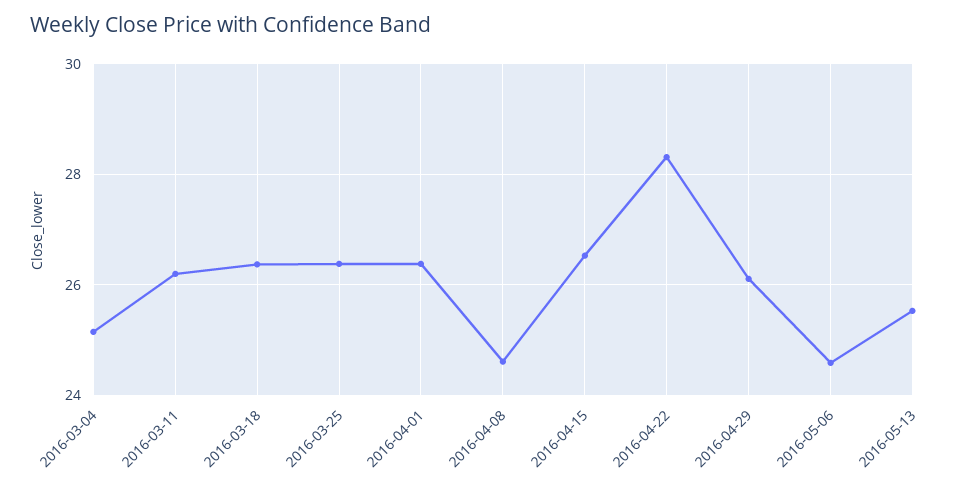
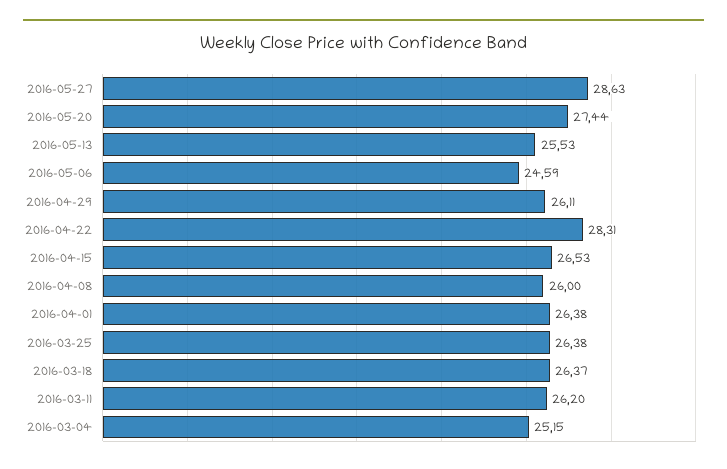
2016-04-08: 24.6 -> 26
2016-05-27: none -> 28.63
2016-05-20: none -> 27.44

